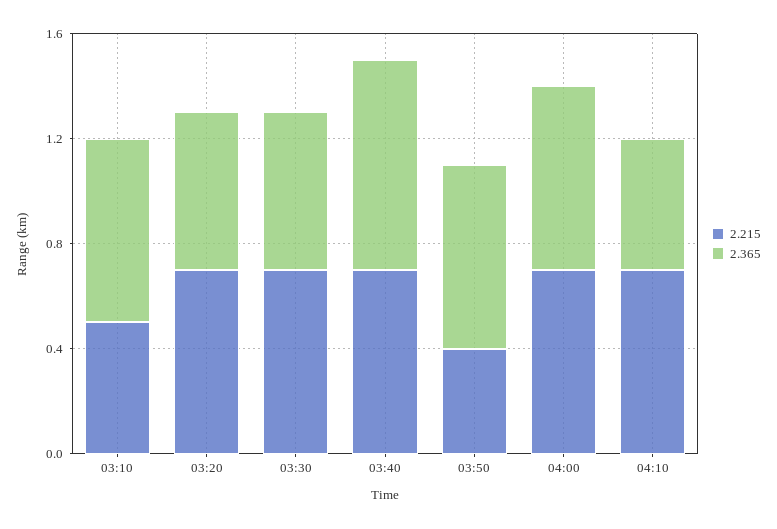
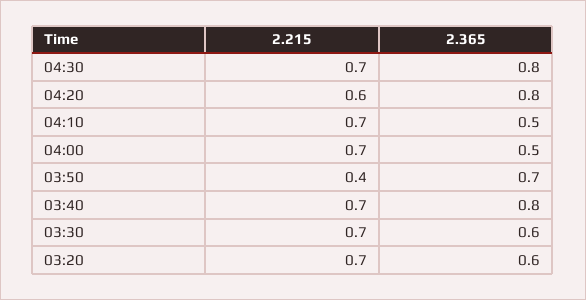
2.215, 03:10: 0.5 -> none
2.365, 03:10: 0.7 -> none
2.365, 04:00: 0.7 -> 0.5
2.215, 04:30: none -> 0.7
2.365, 04:30: none -> 0.8
2.215, 04:20: none -> 0.6
2.365, 04:20: none -> 0.8

